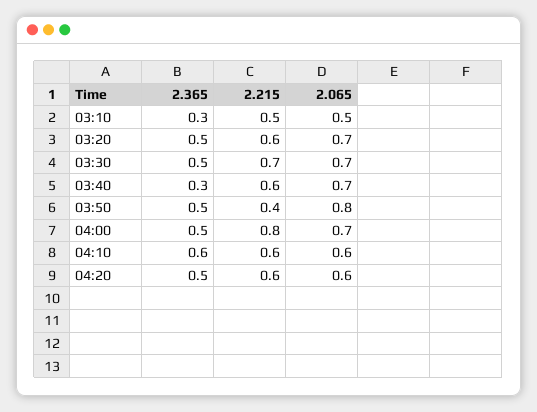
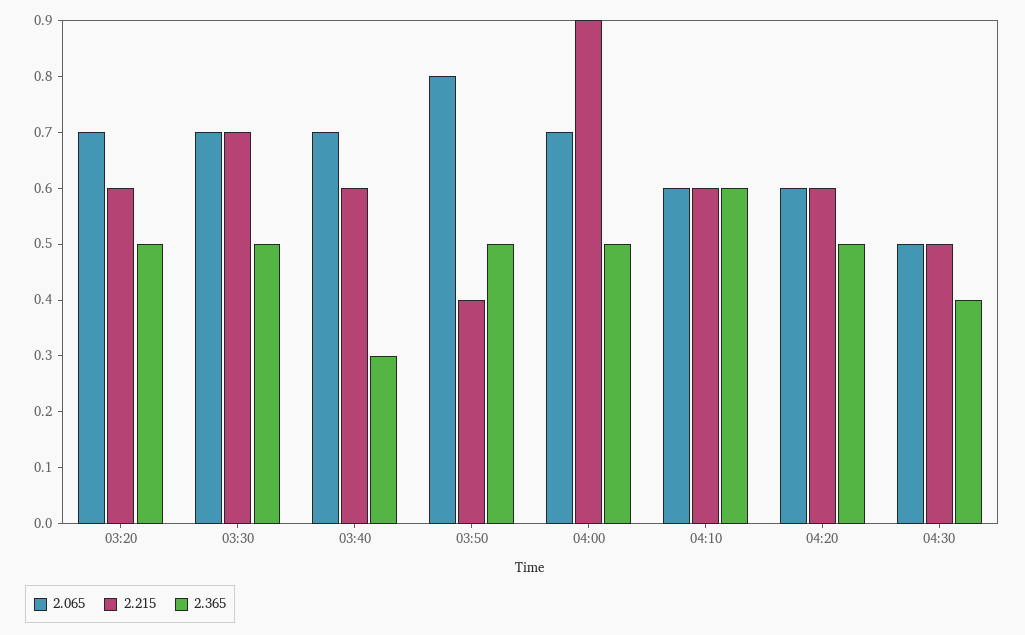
2.365, 03:10: 0.3 -> none
2.215, 03:10: 0.5 -> none
2.065, 03:10: 0.5 -> none
2.215, 04:00: 0.8 -> 0.9
2.065, 04:30: none -> 0.5
2.215, 04:30: none -> 0.5
2.365, 04:30: none -> 0.4

